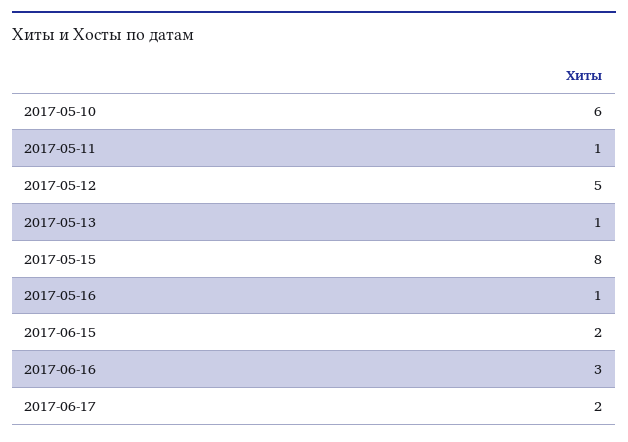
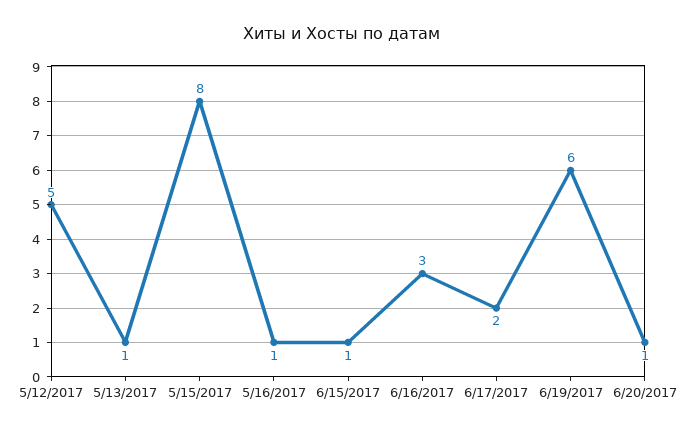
2017-05-10: 6 -> none
2017-05-11: 1 -> none
2017-06-15: 2 -> 1
6/19/2017: none -> 6
6/20/2017: none -> 1

